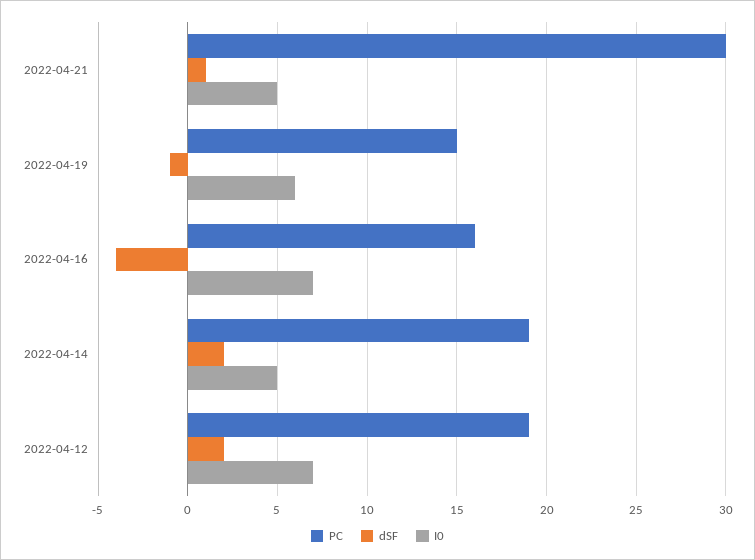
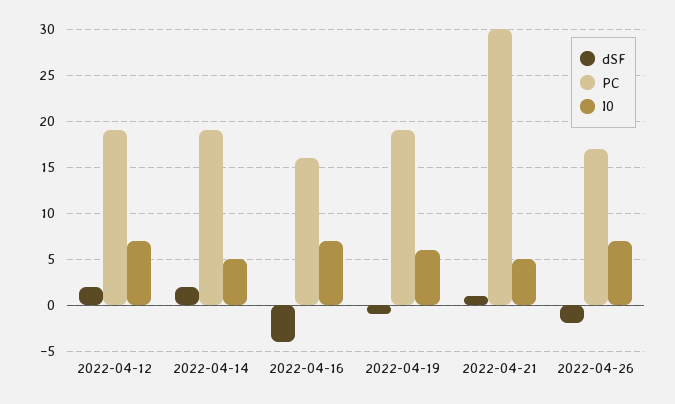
PC, 2022-04-19: 15 -> 19
dSF, 2022-04-26: none -> -2
PC, 2022-04-26: none -> 17
I0, 2022-04-26: none -> 7

